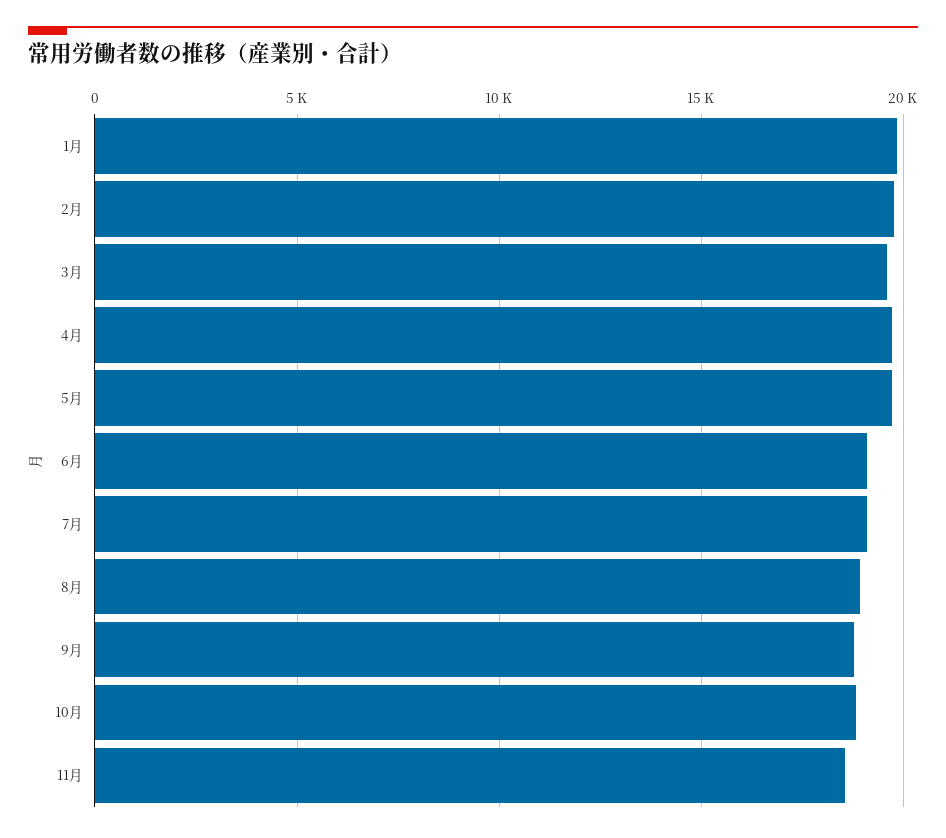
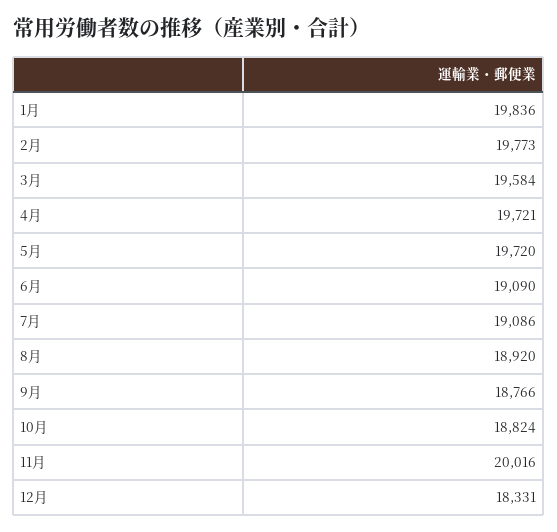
11月: 18500 -> 20016
12月: none -> 18331

